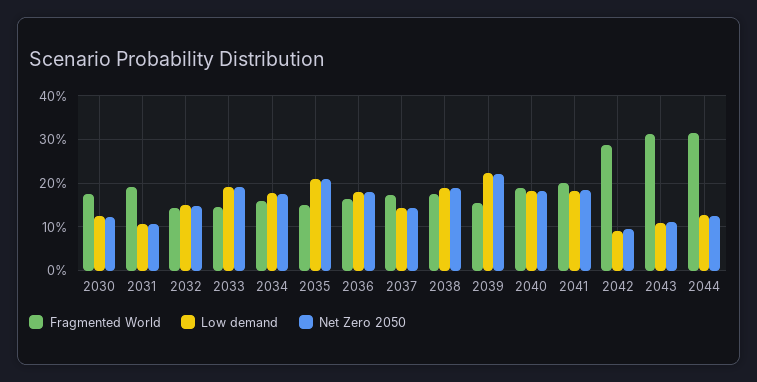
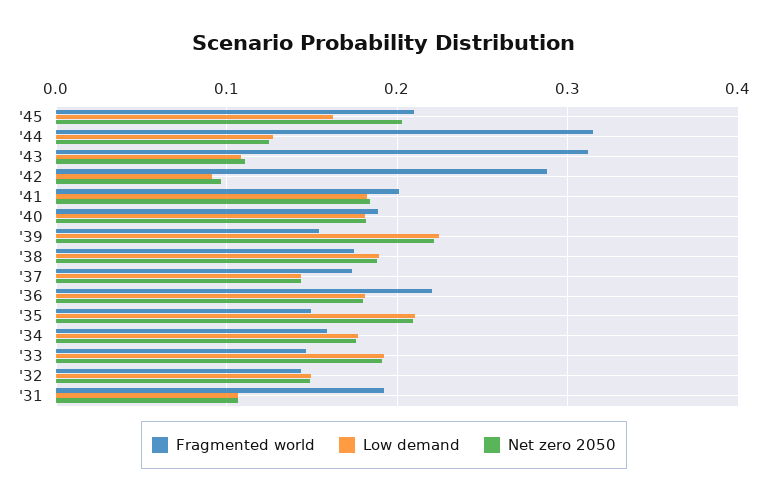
Fragmented World, 2030: 0.18 -> none
Low demand, 2030: 0.12 -> none
Net Zero 2050, 2030: 0.12 -> none
Fragmented World, 2036: 0.16 -> 0.22
Fragmented World, '45: none -> 0.21
Low demand, '45: none -> 0.16
Net Zero 2050, '45: none -> 0.2

